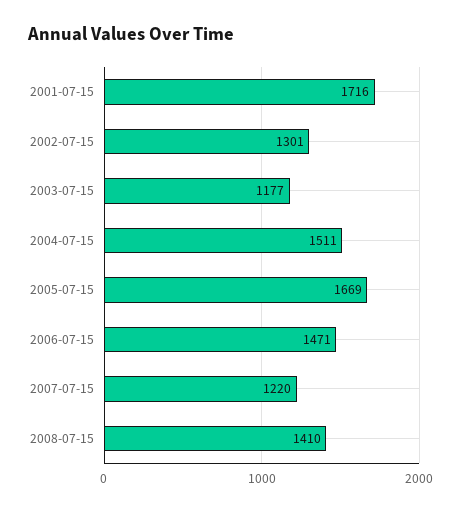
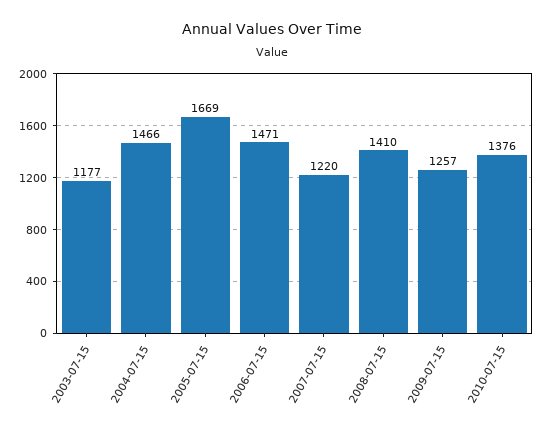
2001-07-15: 1716 -> none
2002-07-15: 1301 -> none
2004-07-15: 1511 -> 1466
2009-07-15: none -> 1257
2010-07-15: none -> 1376

